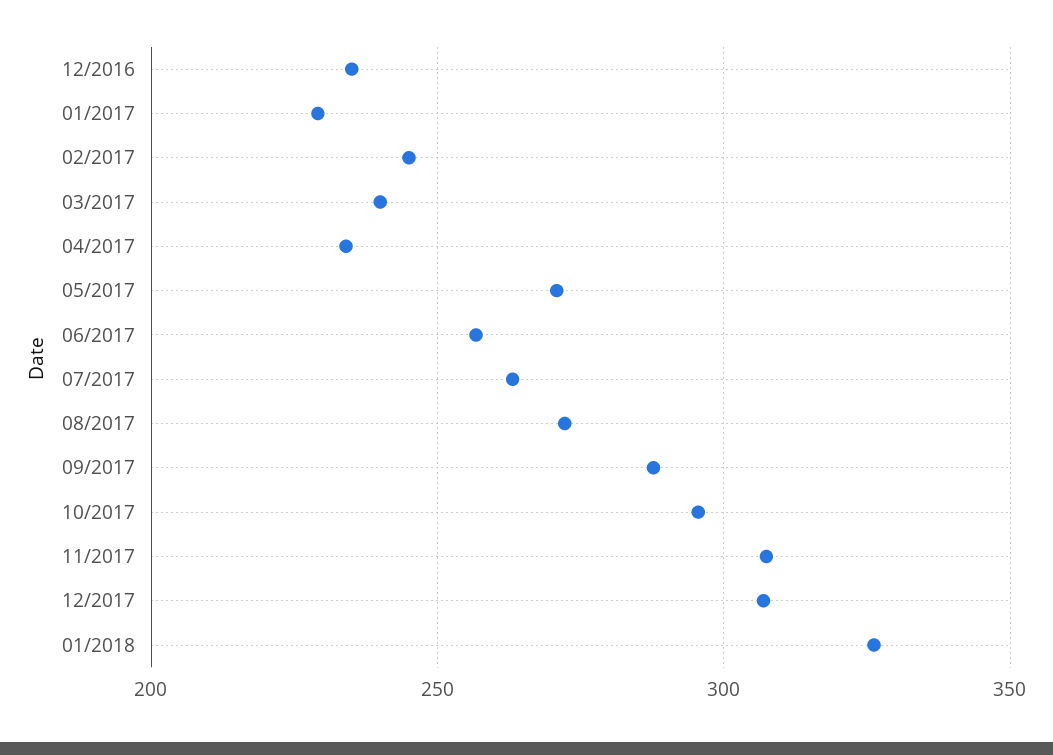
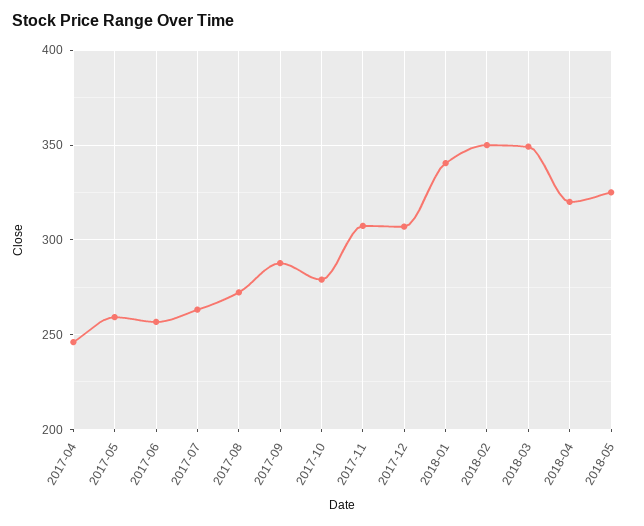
12/2016: 235 -> none
01/2017: 230 -> none
02/2017: 245 -> none
03/2017: 240 -> none
04/2017: 235 -> 245
05/2017: 270 -> 260
10/2017: 295 -> 280
01/2018: 325 -> 340
2018-02: none -> 350
2018-03: none -> 350
2018-04: none -> 320
2018-05: none -> 325

